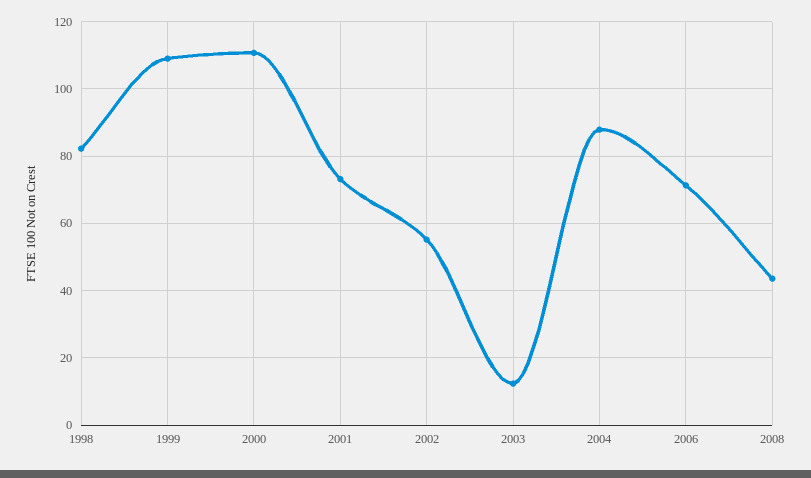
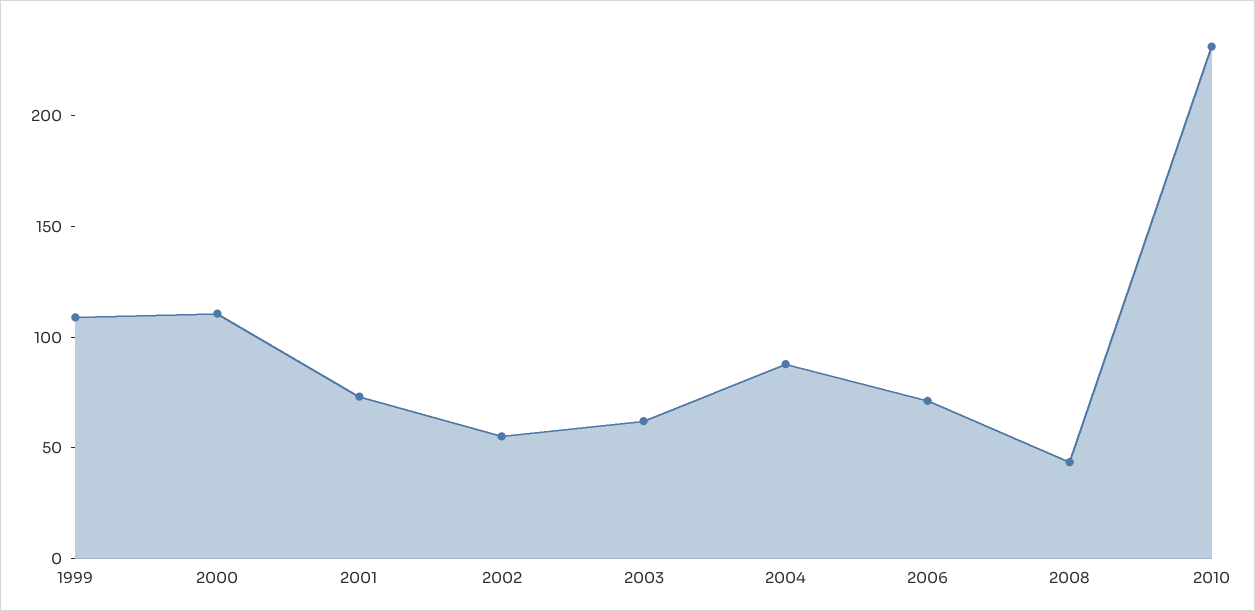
1998: 82 -> none
2003: 12 -> 60
2010: none -> 230

